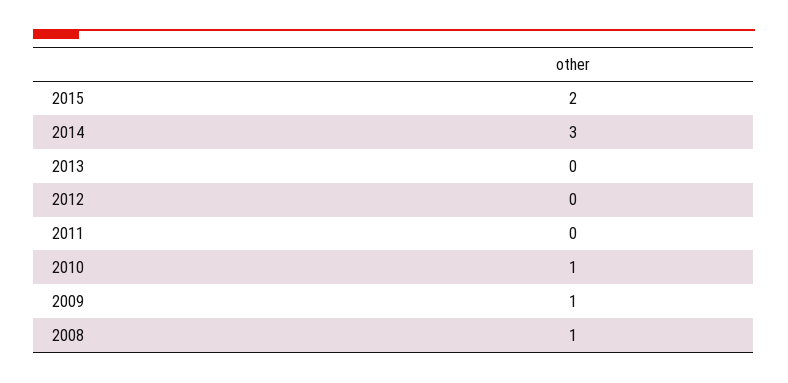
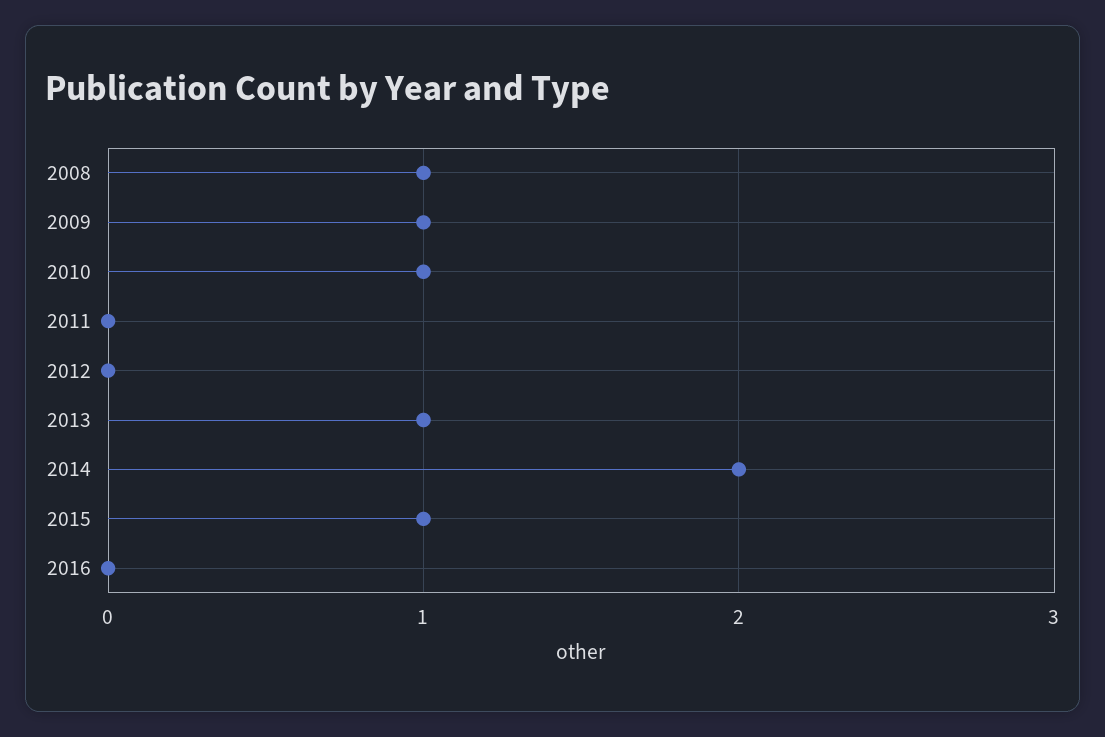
2015: 2 -> 1
2014: 3 -> 2
2013: 0 -> 1
2016: none -> 0

